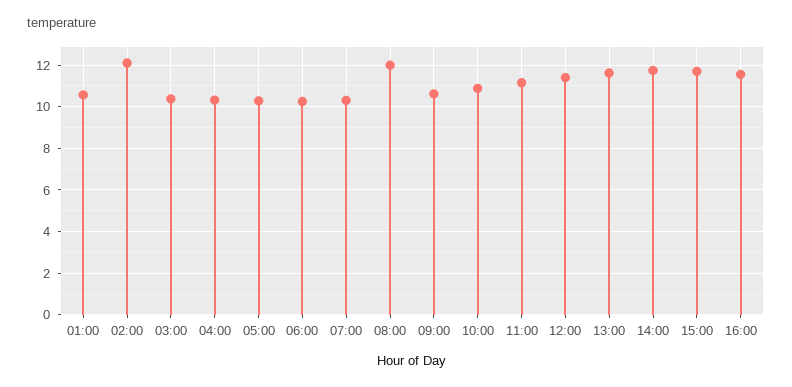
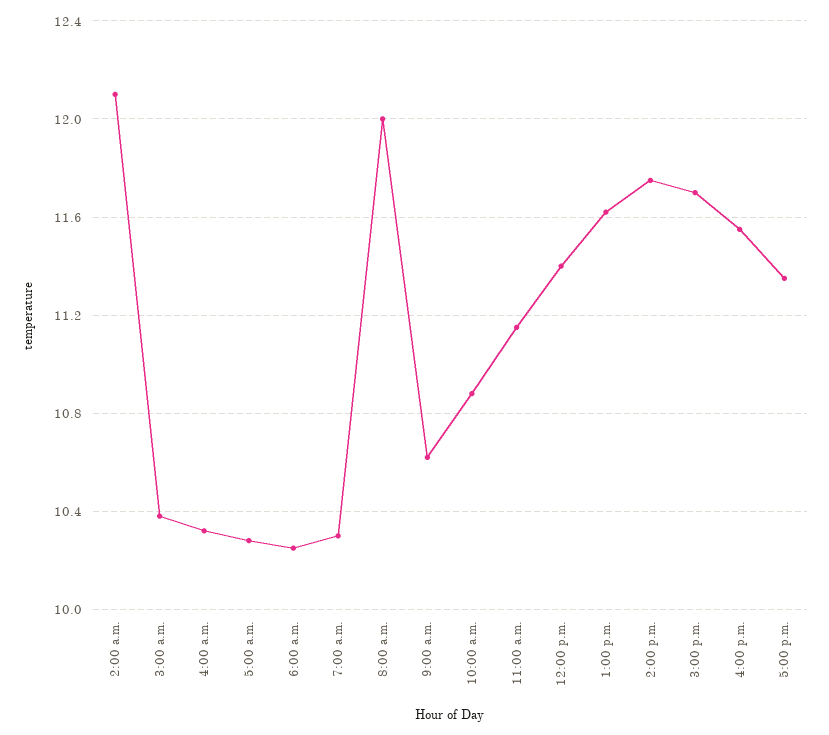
01:00: 10.5 -> none
5:00 p.m.: none -> 11.35

